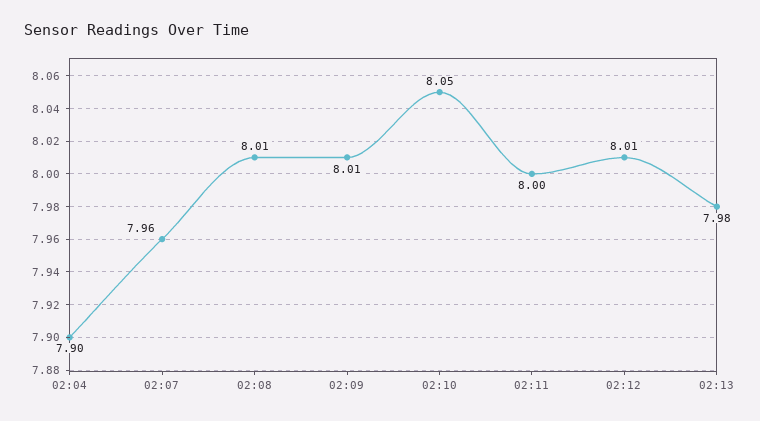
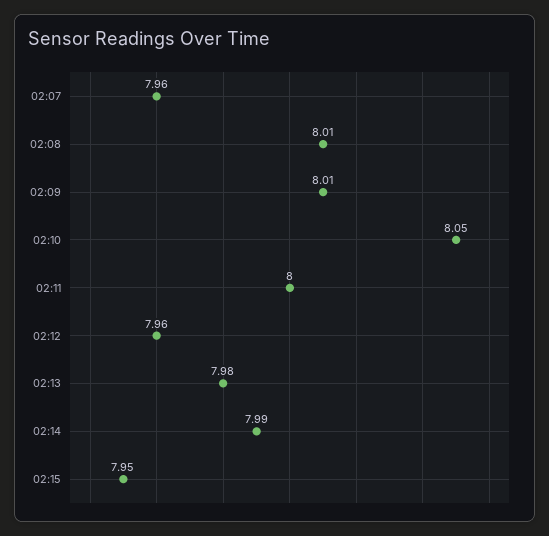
02:04: 7.9 -> none
02:12: 8.01 -> 7.96
02:14: none -> 7.99
02:15: none -> 7.95

